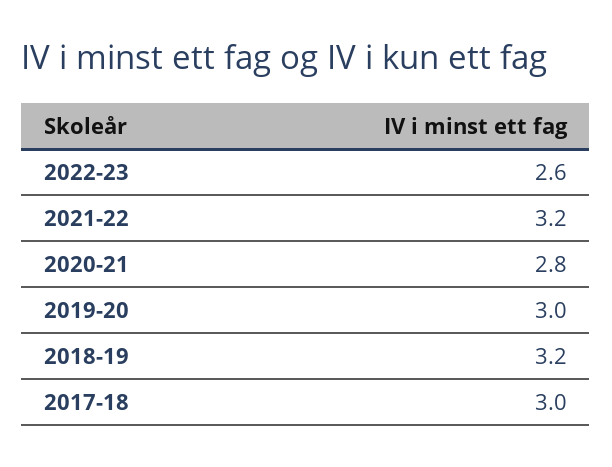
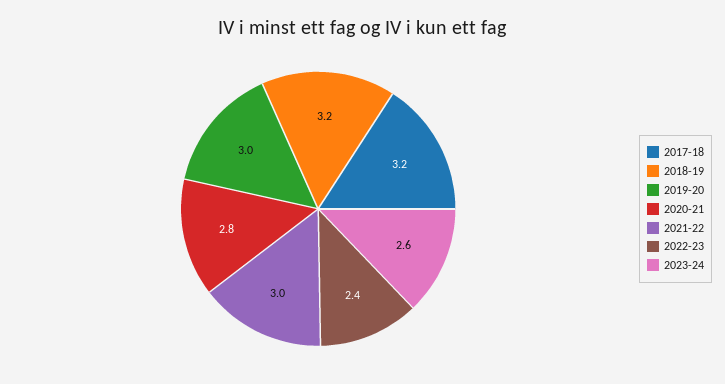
2022-23: 2.6 -> 2.4
2021-22: 3.2 -> 3
2017-18: 3 -> 3.2
2023-24: none -> 2.6

